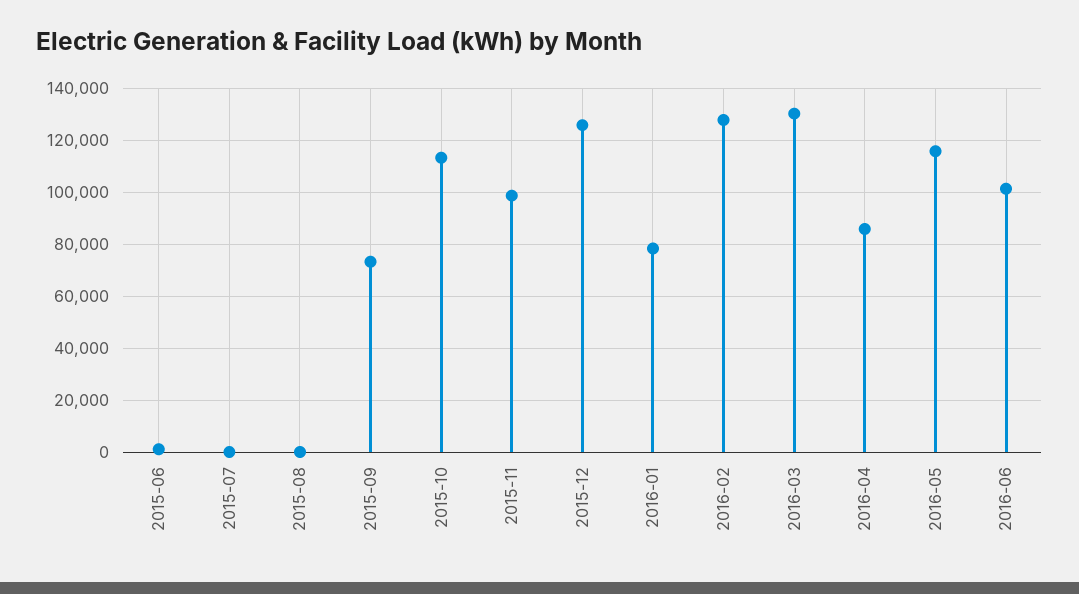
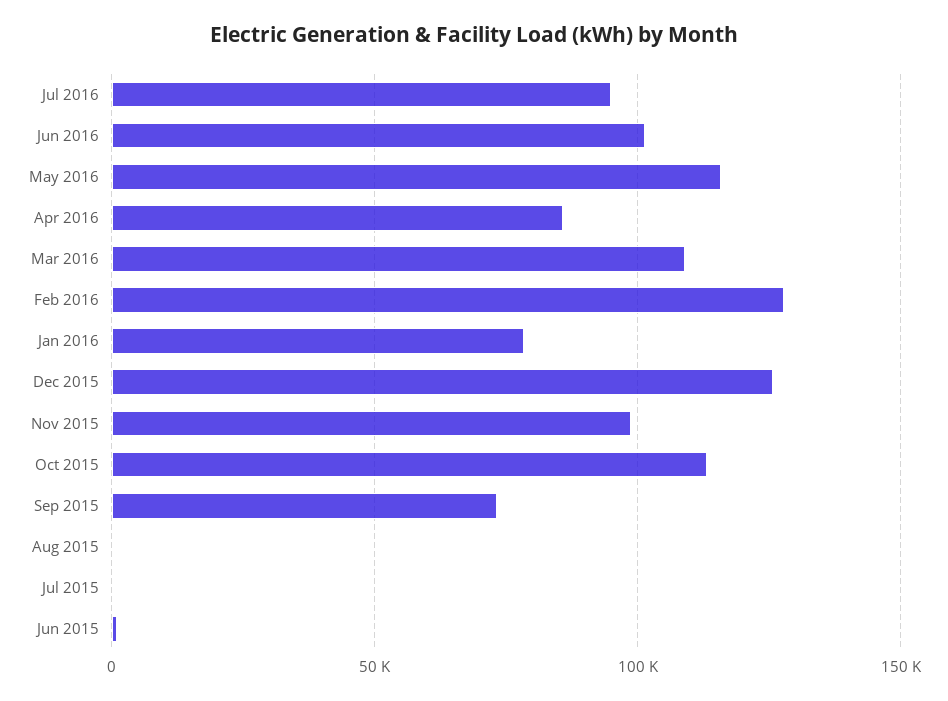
2016-03: 130000 -> 110000
Jul 2016: none -> 95000

